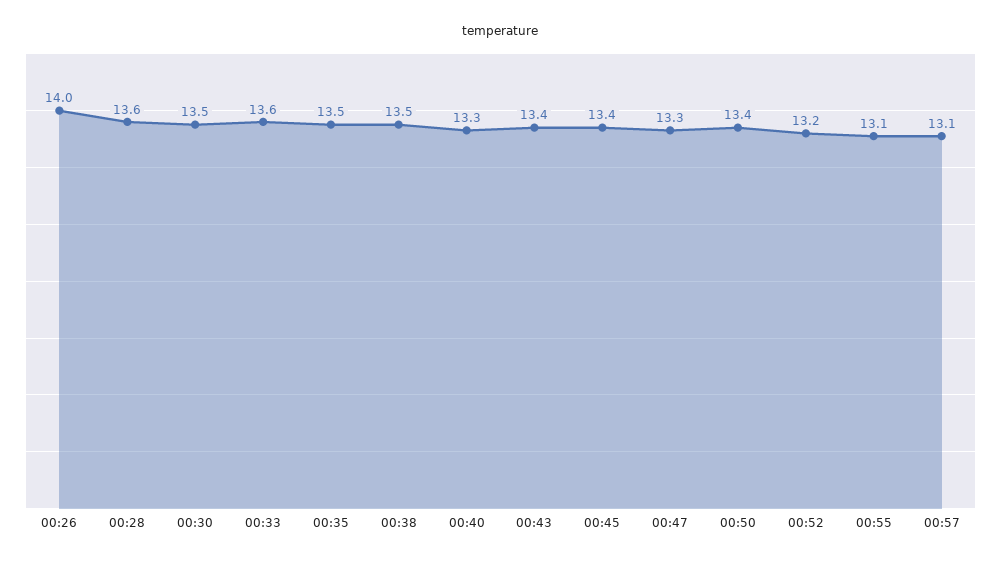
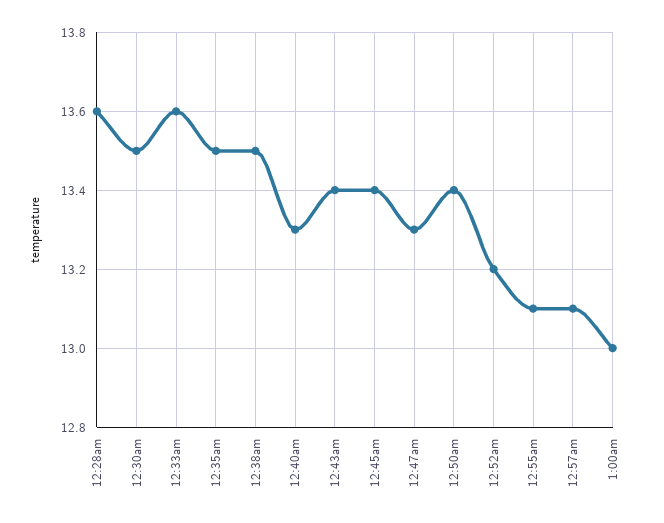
00:26: 14 -> none
1:00am: none -> 13

